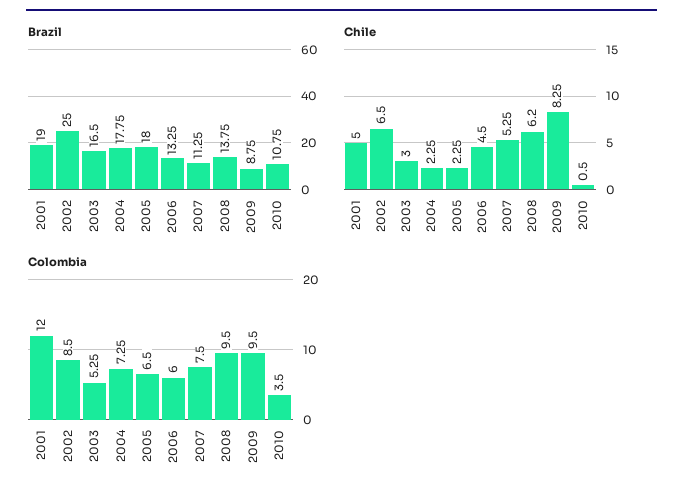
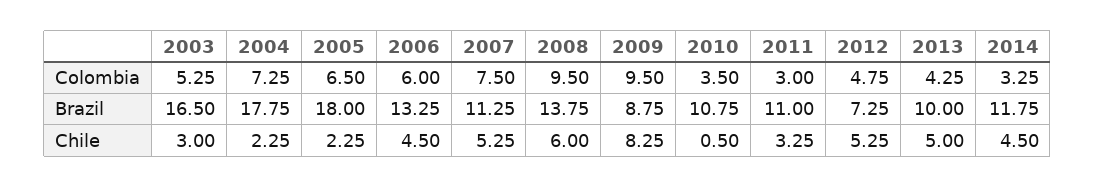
Brazil, 2001: 19 -> none
Brazil, 2002: 25 -> none
Chile, 2001: 5 -> none
Chile, 2002: 6.5 -> none
Chile, 2008: 6.2 -> 6
Colombia, 2001: 12 -> none
Colombia, 2002: 8.5 -> none
Colombia, 2011: none -> 3
Colombia, 2012: none -> 4.75
Colombia, 2013: none -> 4.25
Colombia, 2014: none -> 3.25
Brazil, 2011: none -> 11
Brazil, 2012: none -> 7.25
Brazil, 2013: none -> 10
Brazil, 2014: none -> 11.75
Chile, 2011: none -> 3.25
Chile, 2012: none -> 5.25
Chile, 2013: none -> 5
Chile, 2014: none -> 4.5

